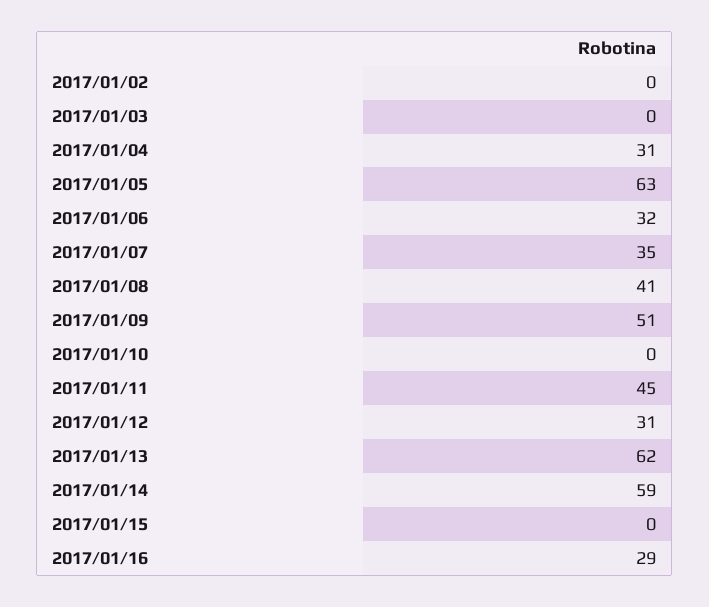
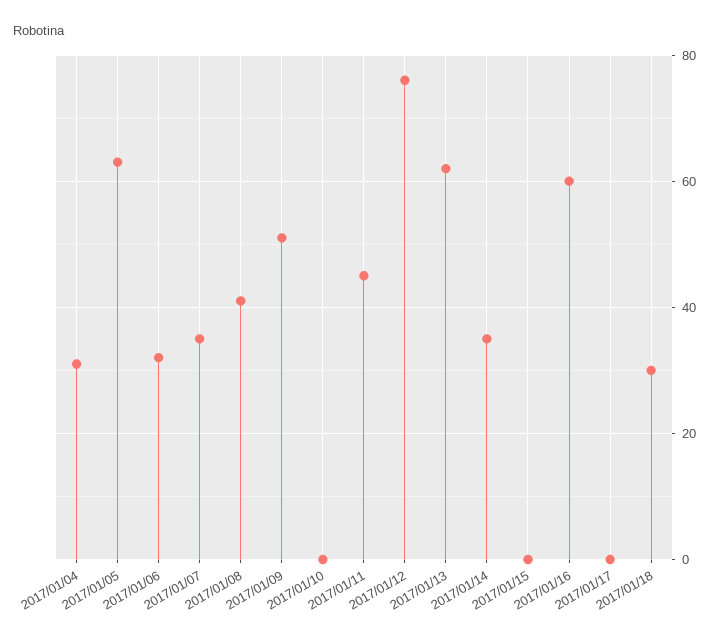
2017/01/02: 0 -> none
2017/01/03: 0 -> none
2017/01/12: 31 -> 75
2017/01/14: 59 -> 35
2017/01/16: 29 -> 60
2017/01/17: none -> 0
2017/01/18: none -> 30

